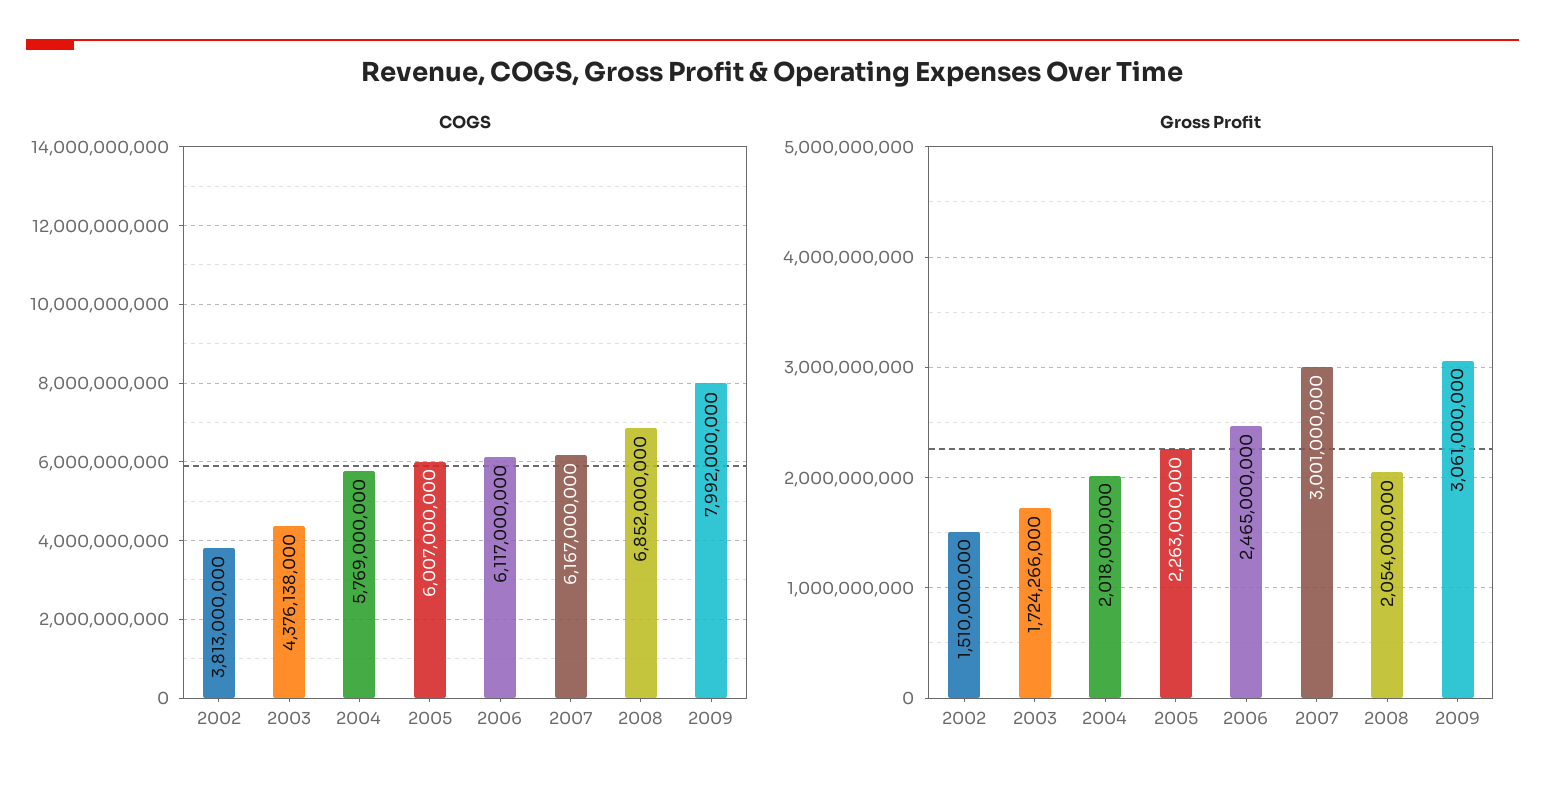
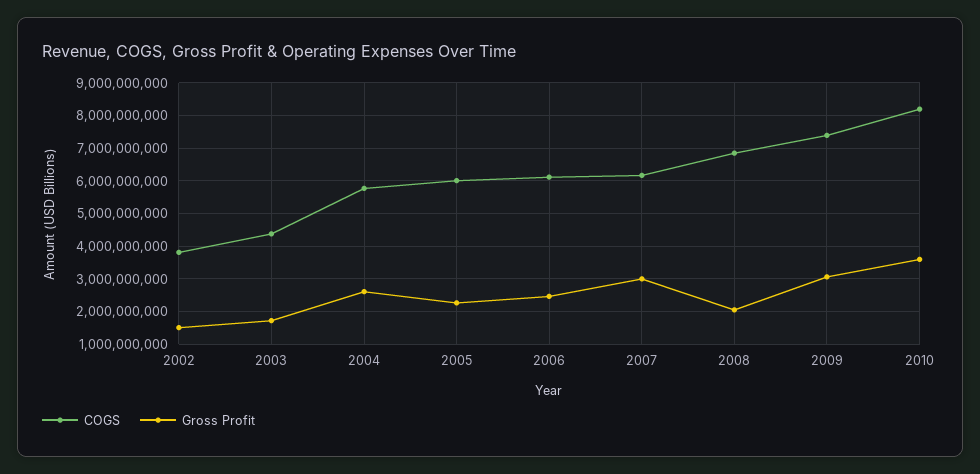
COGS, 2009: 7992000000 -> 7400000000
Gross Profit, 2004: 2018000000 -> 2600000000
COGS, 2010: none -> 8200000000
Gross Profit, 2010: none -> 3600000000

